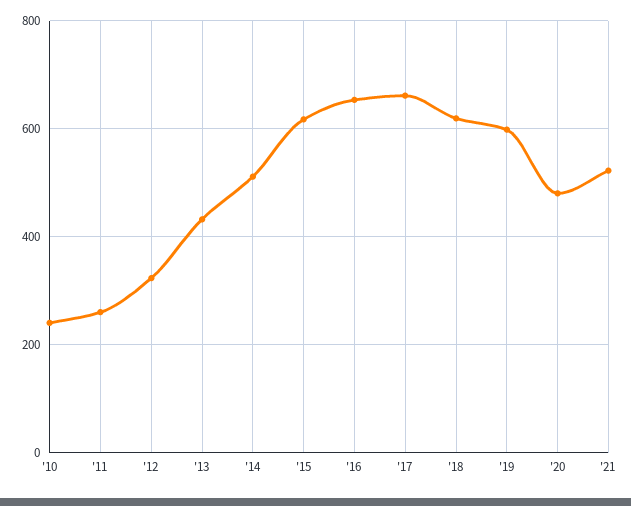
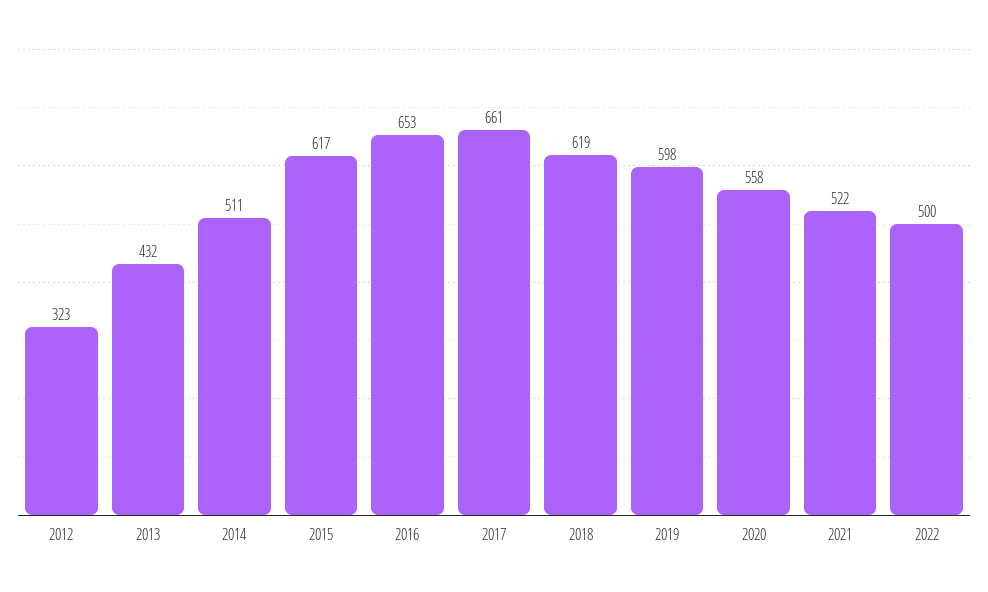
'10: 240 -> none
'11: 260 -> none
'20: 480 -> 558
2022: none -> 500

